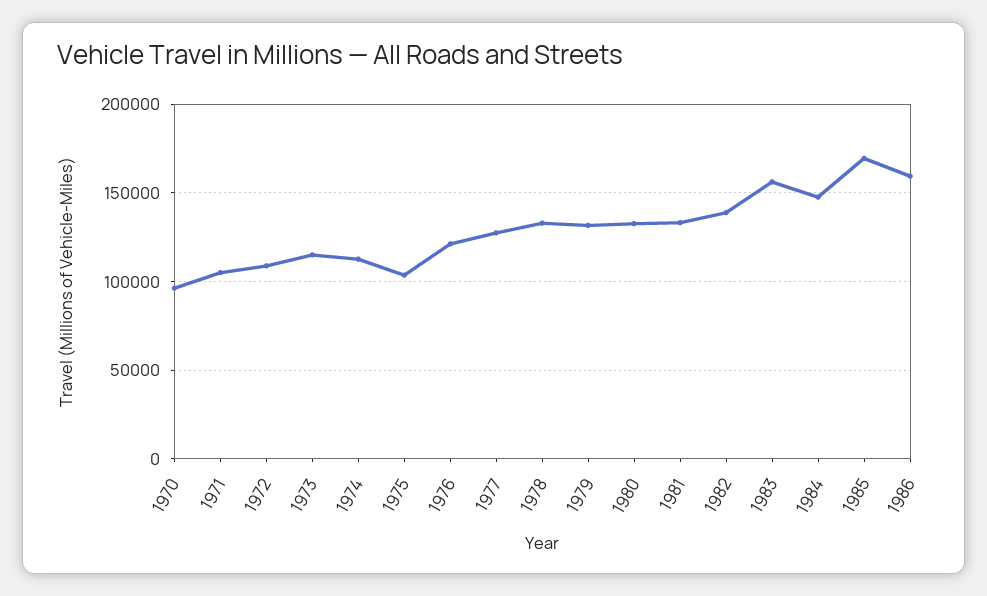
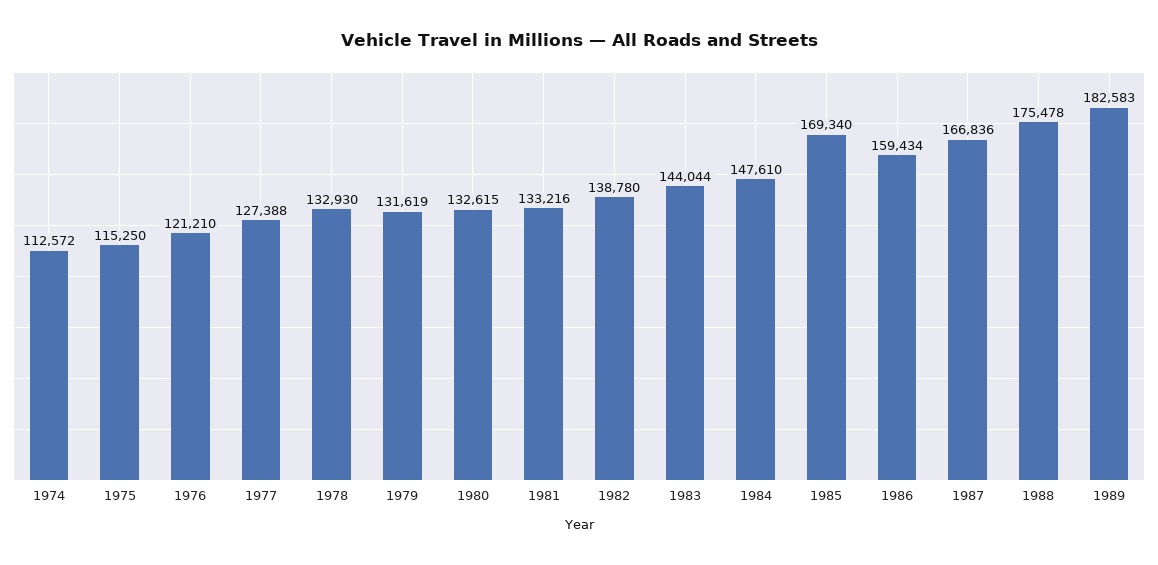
1970: 95000 -> none
1971: 105000 -> none
1972: 110000 -> none
1973: 115000 -> none
1975: 105000 -> 115250
1983: 155000 -> 144044
1987: none -> 166836
1988: none -> 175478
1989: none -> 182583

